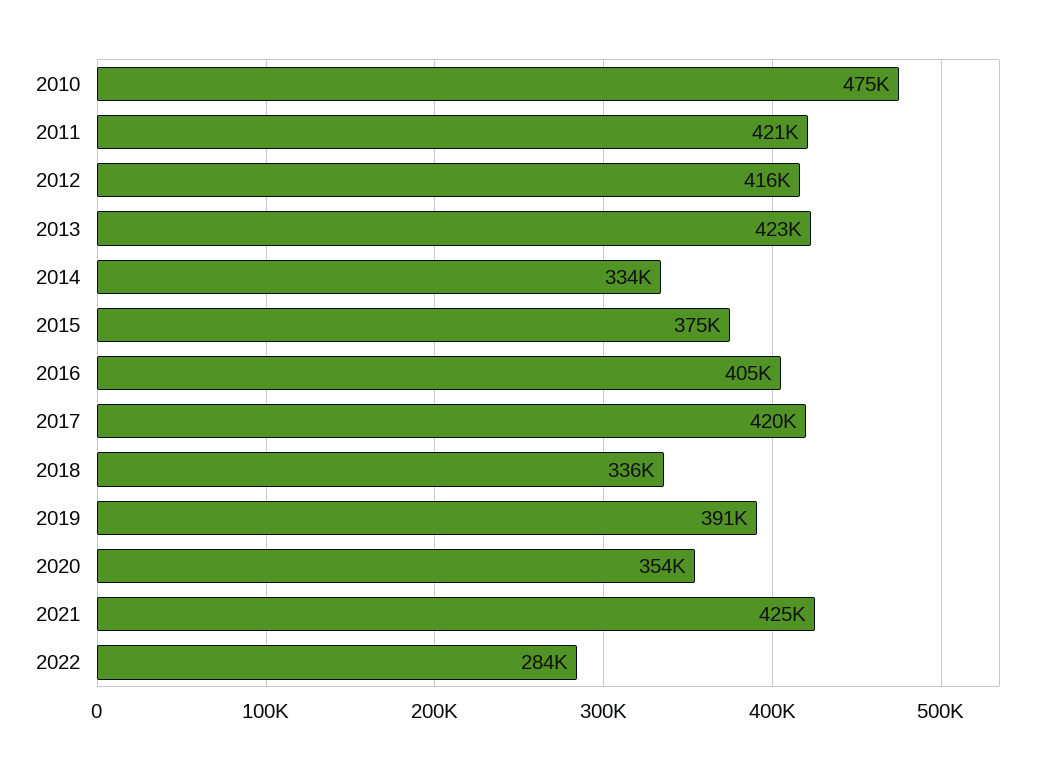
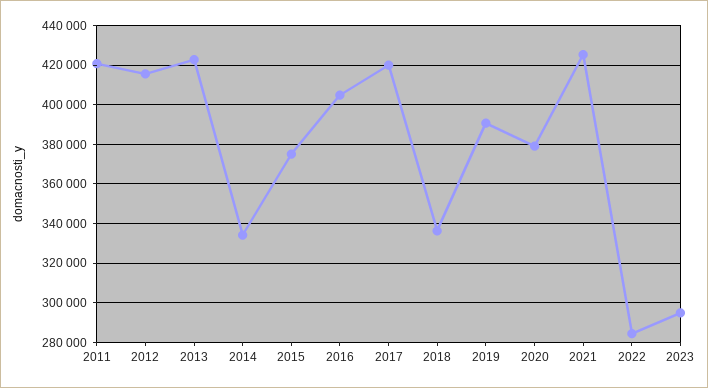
2010: 475000 -> none
2020: 354000 -> 380000
2023: none -> 295000

